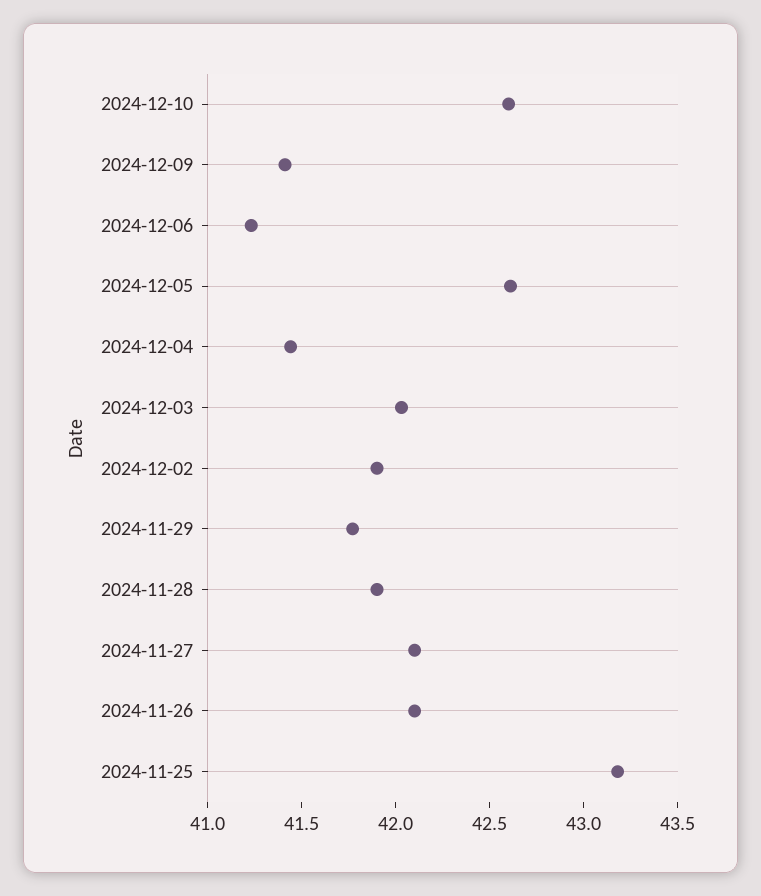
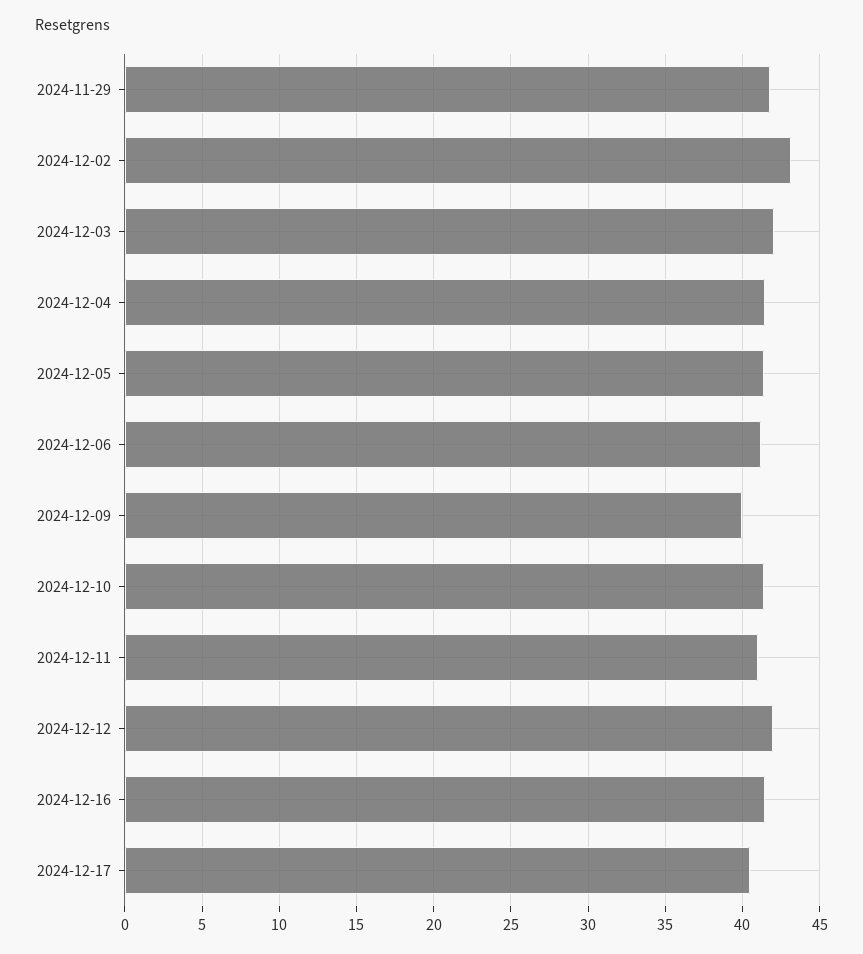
2024-12-10: 42.6 -> 41.5
2024-12-09: 41.4 -> 40
2024-12-05: 42.6 -> 41.5
2024-12-02: 41.9 -> 43
2024-11-28: 41.9 -> none
2024-11-27: 42.1 -> none
2024-11-26: 42.1 -> none
2024-11-25: 43.2 -> none
2024-12-11: none -> 41
2024-12-12: none -> 42
2024-12-16: none -> 41.5
2024-12-17: none -> 40.5

